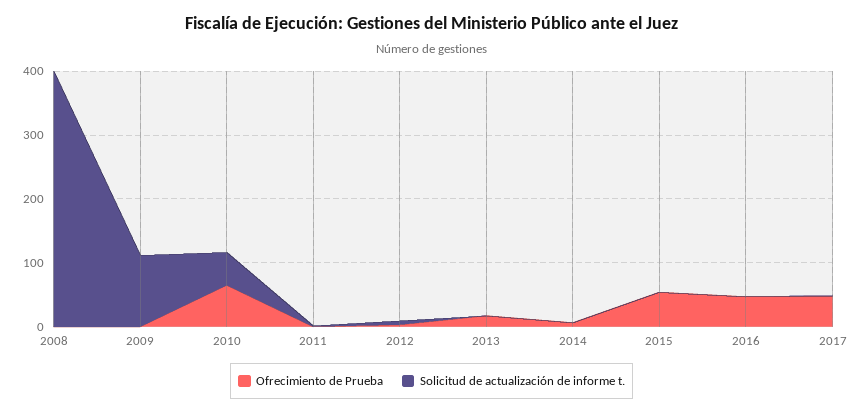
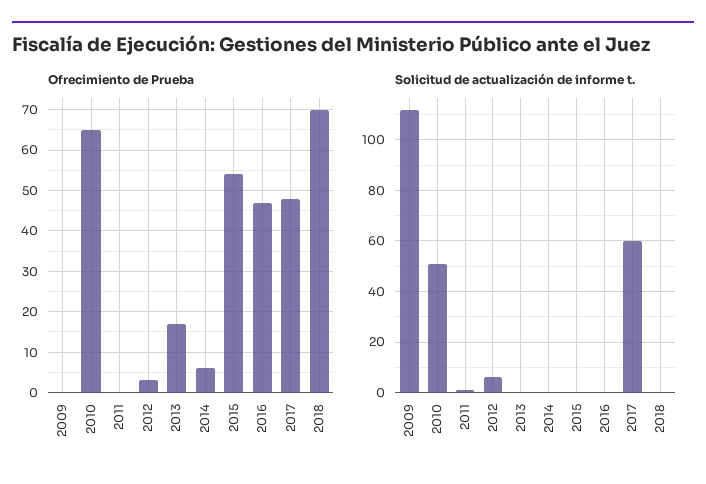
Ofrecimiento de Prueba, 2008: 0 -> none
Solicitud de actualización de informe t., 2008: 400 -> none
Solicitud de actualización de informe t., 2017: 0 -> 60
Ofrecimiento de Prueba, 2018: none -> 70
Solicitud de actualización de informe t., 2018: none -> 0

